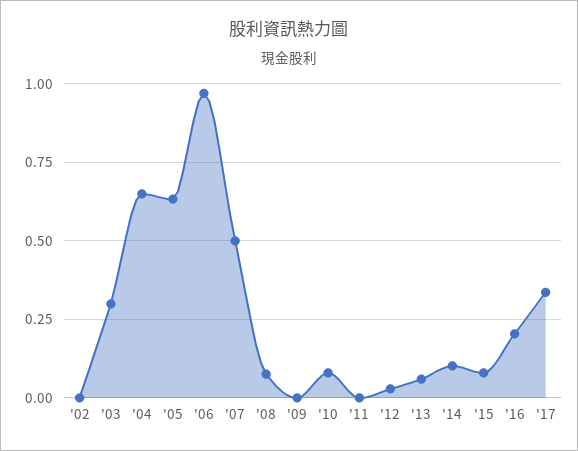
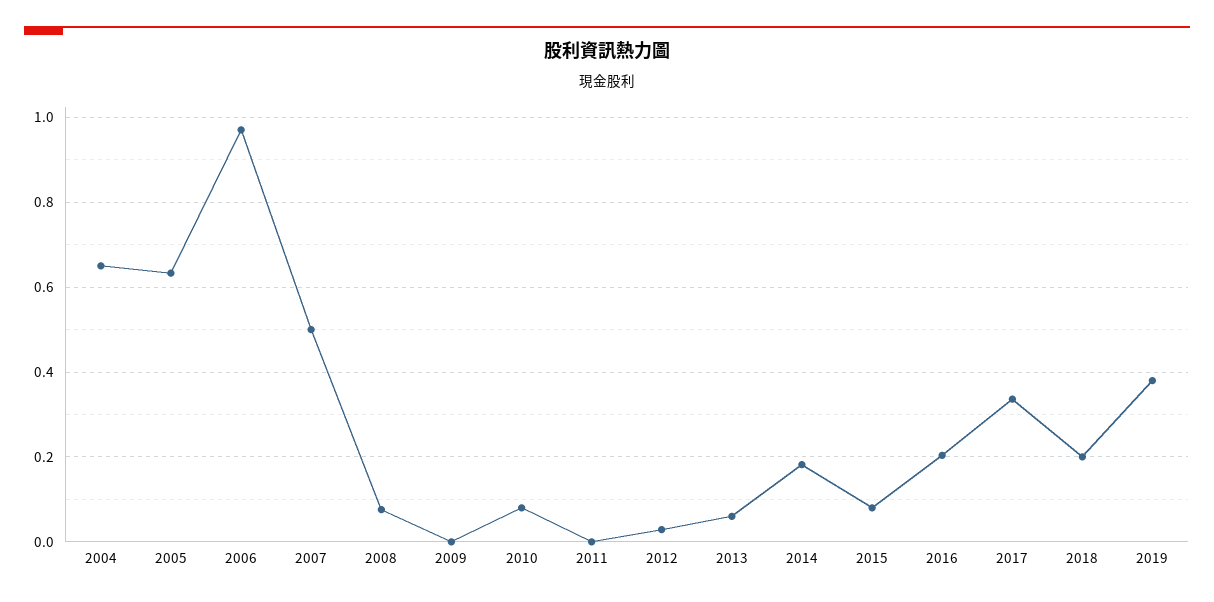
'02: 0 -> none
'03: 0.3 -> none
'14: 0.1 -> 0.18
2018: none -> 0.2
2019: none -> 0.38

